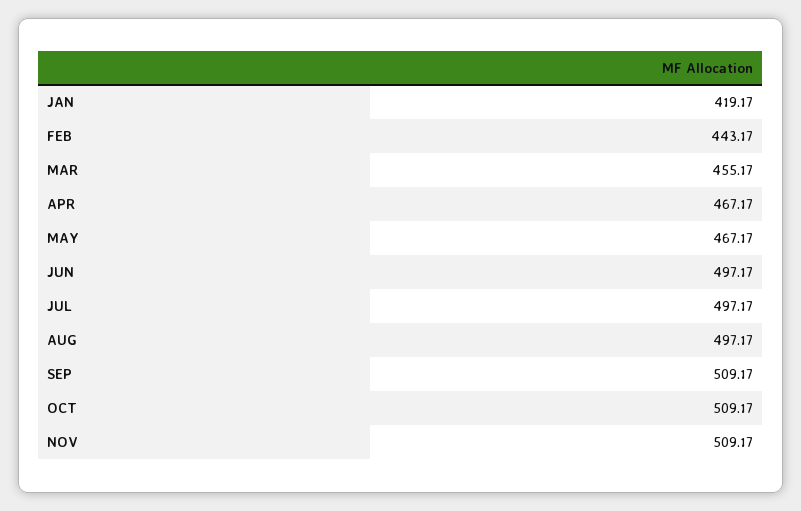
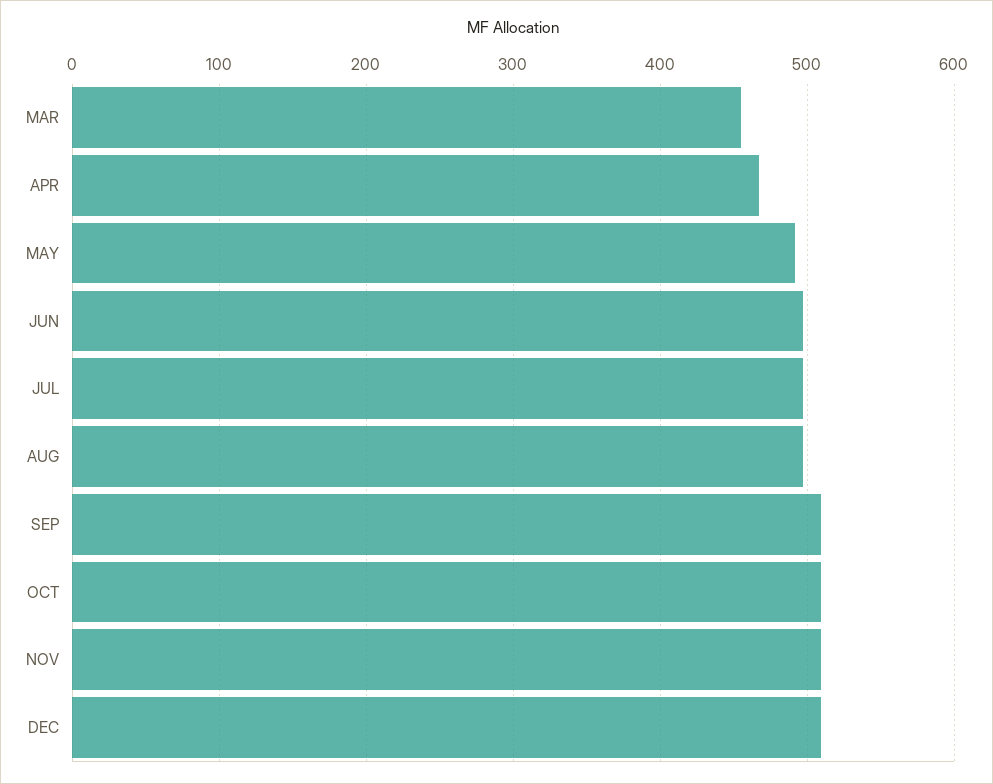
JAN: 419.17 -> none
FEB: 443.17 -> none
MAY: 467.17 -> 490
DEC: none -> 510

